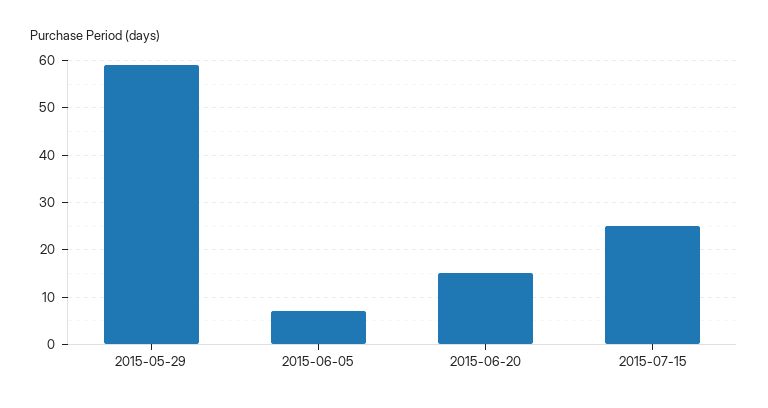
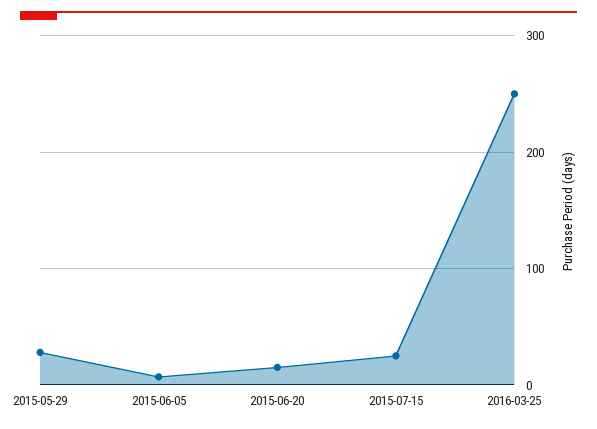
2015-05-29: 60 -> 30
2016-03-25: none -> 250

